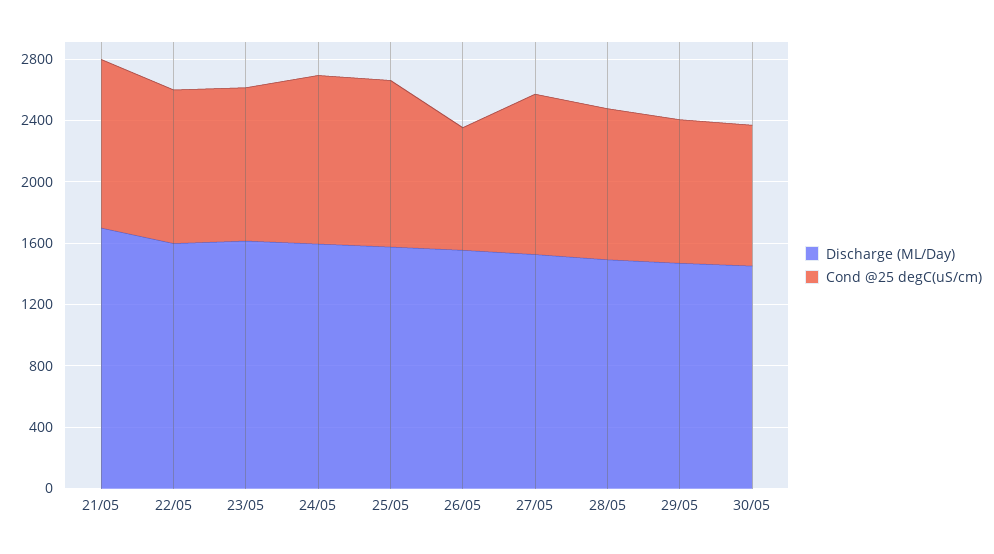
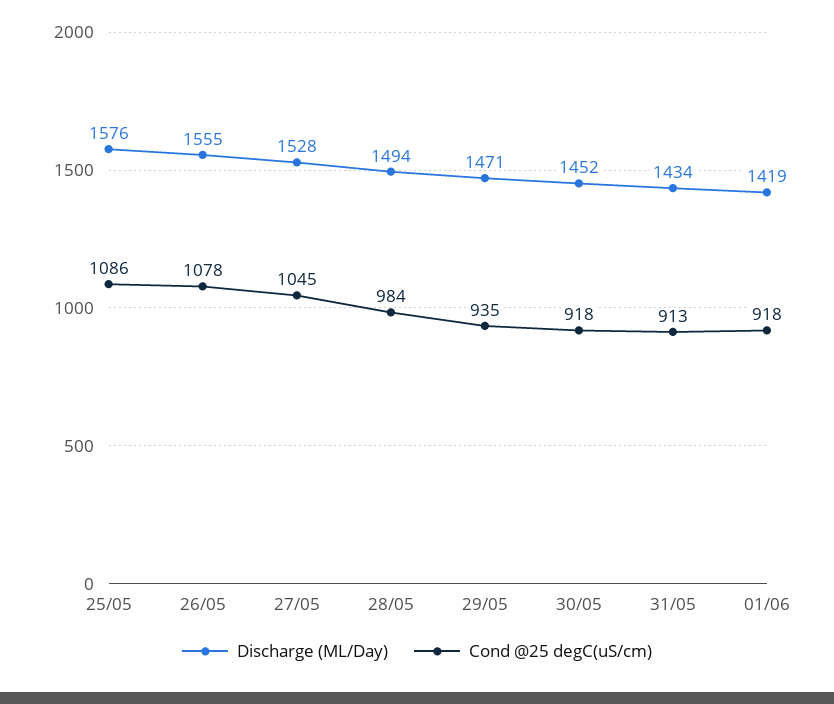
Discharge (ML/Day), 21/05: 1700 -> none
Cond @25 degC(uS/cm), 21/05: 1100 -> none
Discharge (ML/Day), 22/05: 1600 -> none
Cond @25 degC(uS/cm), 22/05: 1000 -> none
Discharge (ML/Day), 23/05: 1600 -> none
Cond @25 degC(uS/cm), 23/05: 1000 -> none
Discharge (ML/Day), 24/05: 1600 -> none
Cond @25 degC(uS/cm), 24/05: 1100 -> none
Cond @25 degC(uS/cm), 26/05: 800 -> 1078
Discharge (ML/Day), 31/05: none -> 1434
Cond @25 degC(uS/cm), 31/05: none -> 913
Discharge (ML/Day), 01/06: none -> 1419
Cond @25 degC(uS/cm), 01/06: none -> 918

